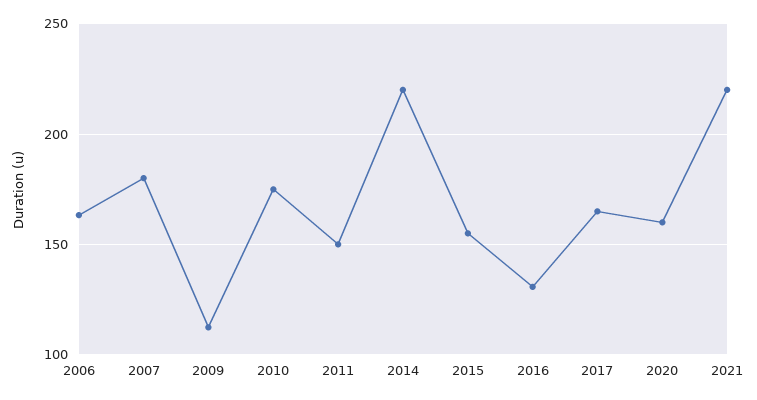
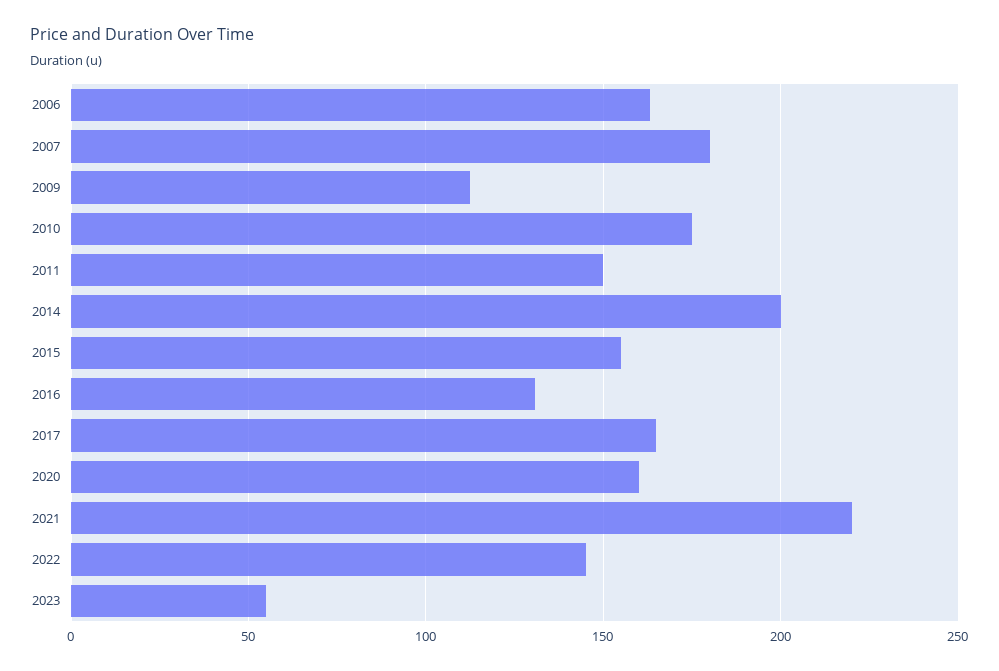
2014: 220 -> 200
2022: none -> 145
2023: none -> 55

